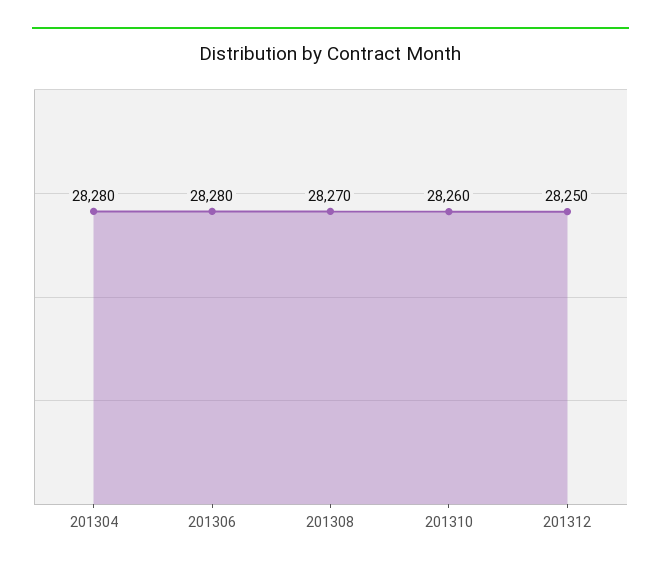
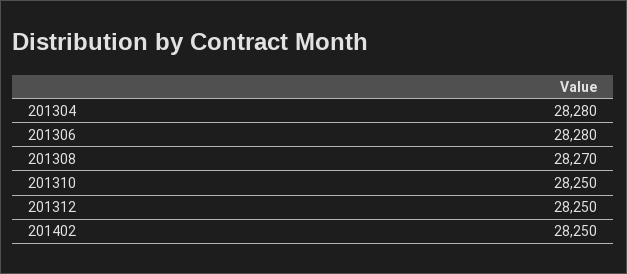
201310: 28260 -> 28250
201402: none -> 28250

